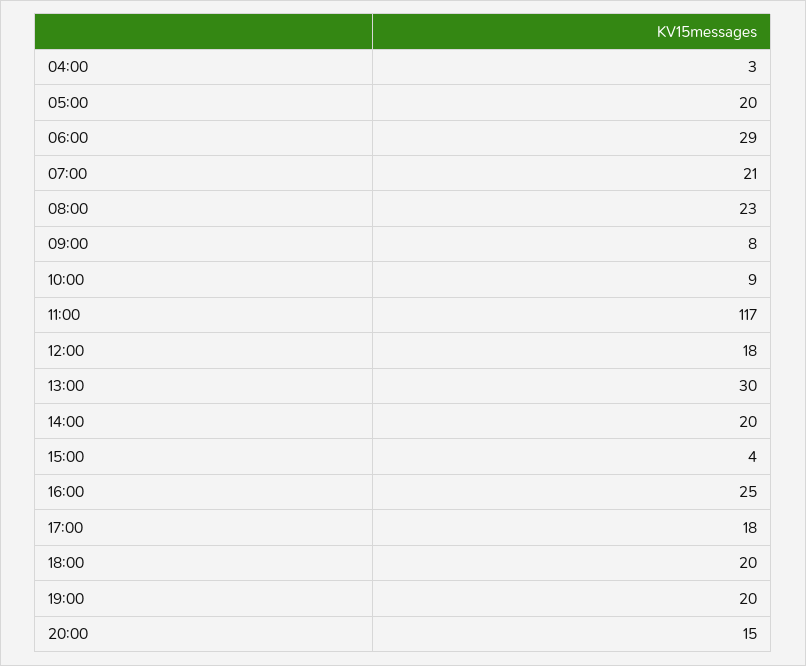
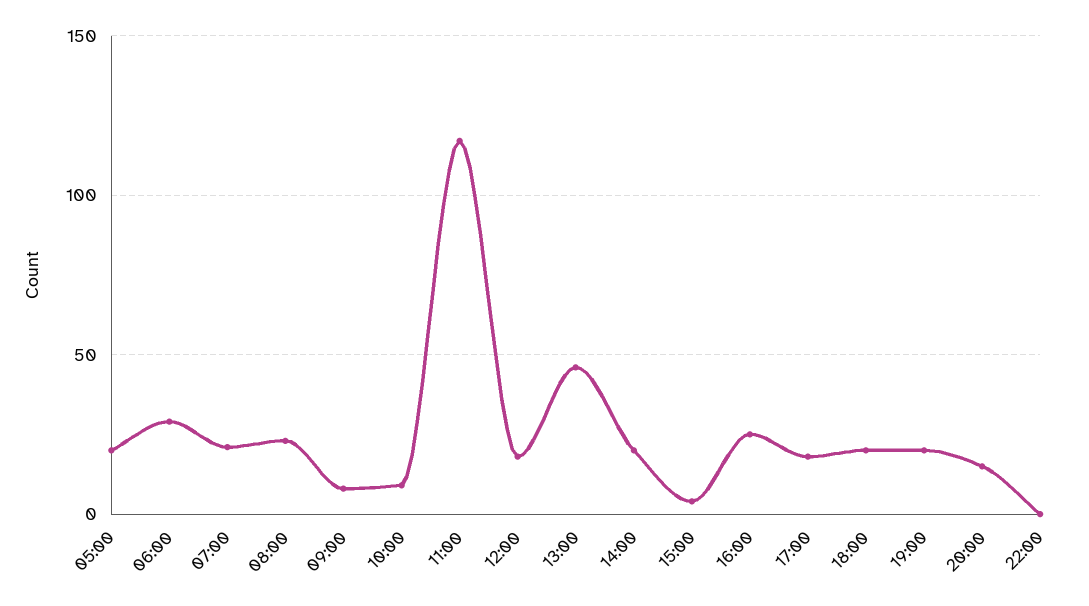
04:00: 3 -> none
13:00: 30 -> 45
22:00: none -> 0

